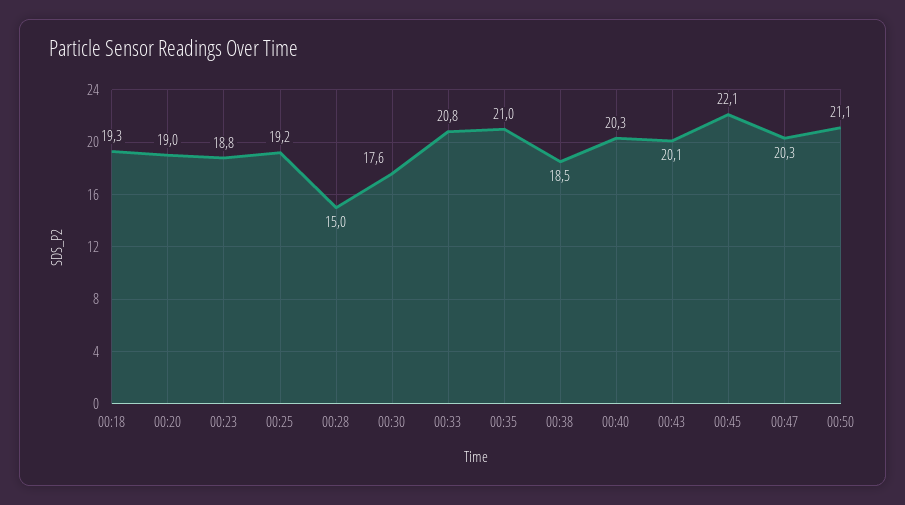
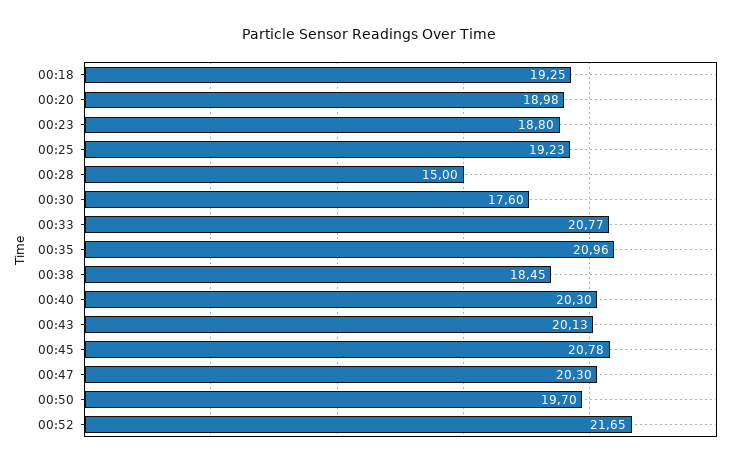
00:45: 22.1 -> 20.78
00:50: 21.1 -> 19.7
00:52: none -> 21.65

